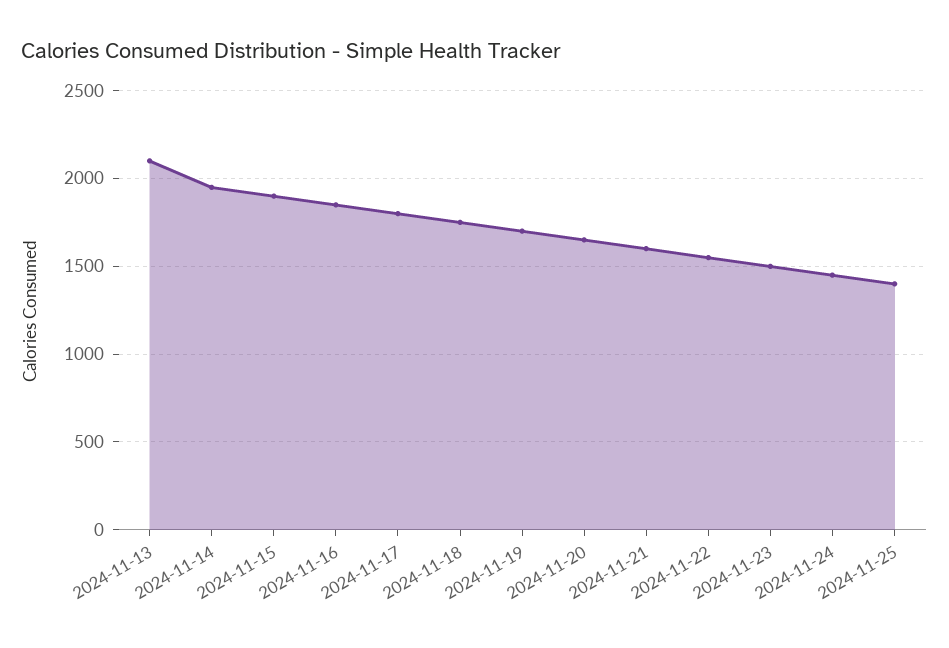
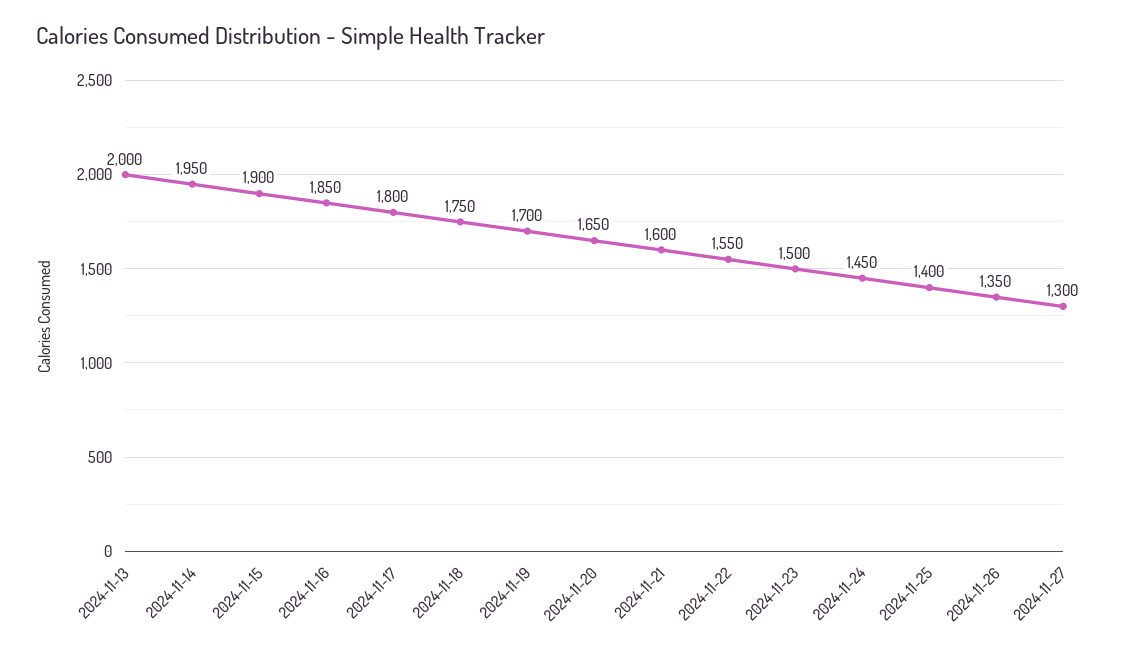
2024-11-13: 2100 -> 2000
2024-11-26: none -> 1350
2024-11-27: none -> 1300

